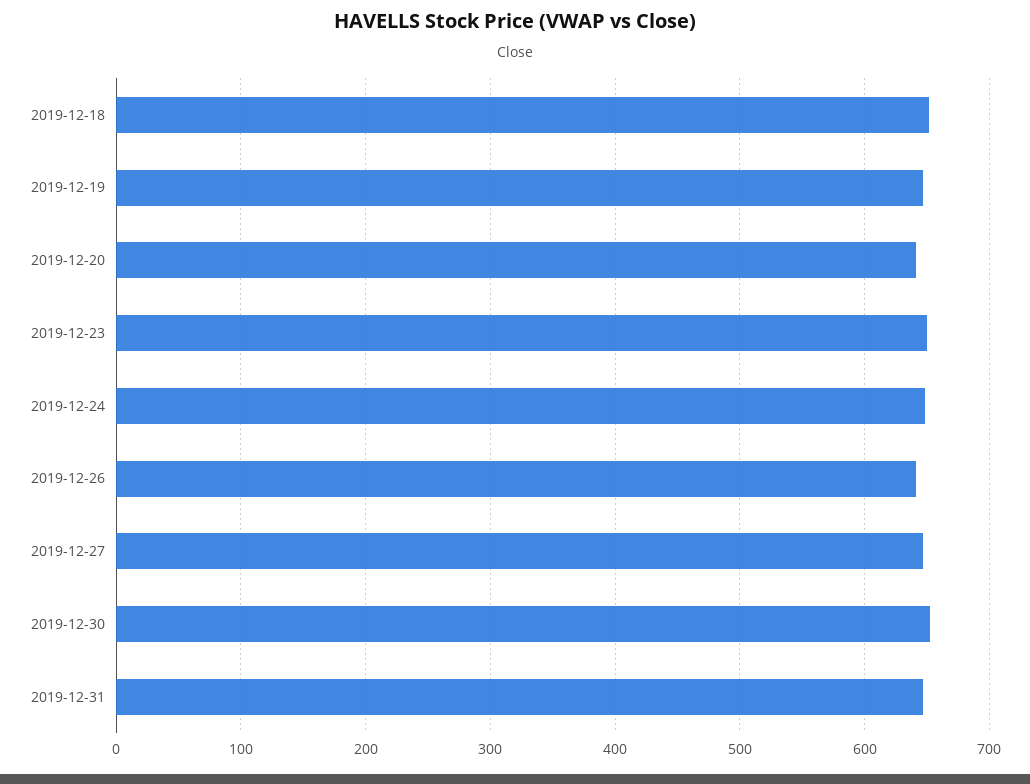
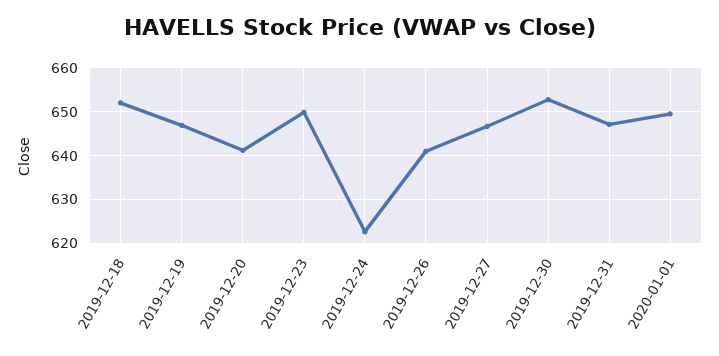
2019-12-24: 650 -> 622
2020-01-01: none -> 650

